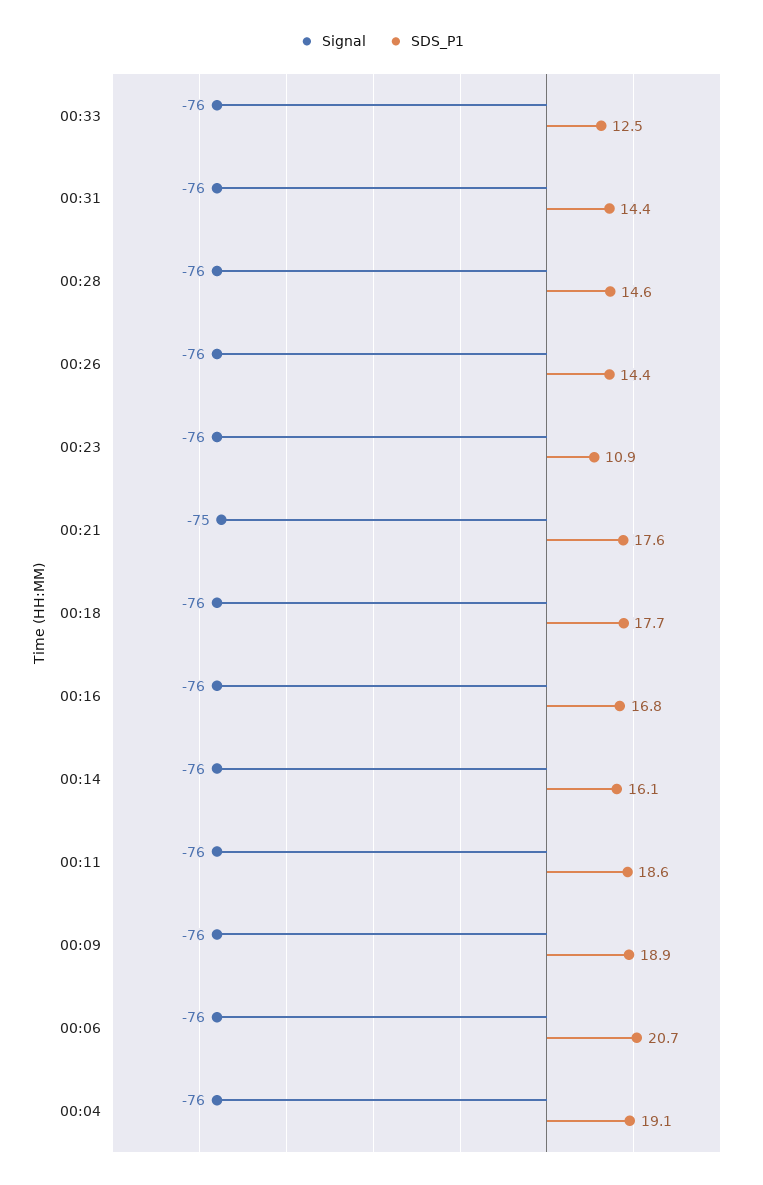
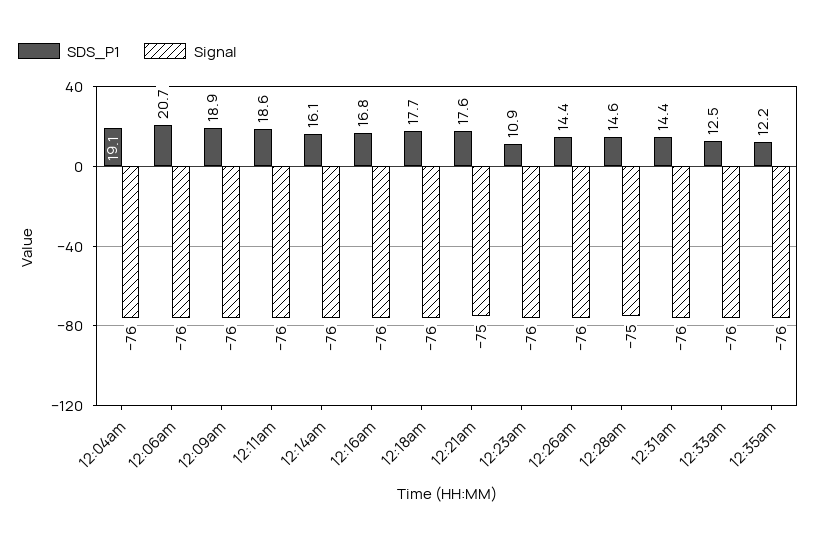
Signal, 00:28: -76 -> -75
SDS_P1, 12:35am: none -> 12.2
Signal, 12:35am: none -> -76

